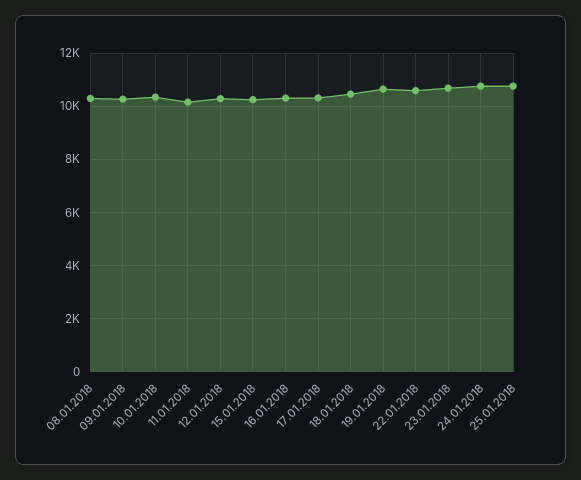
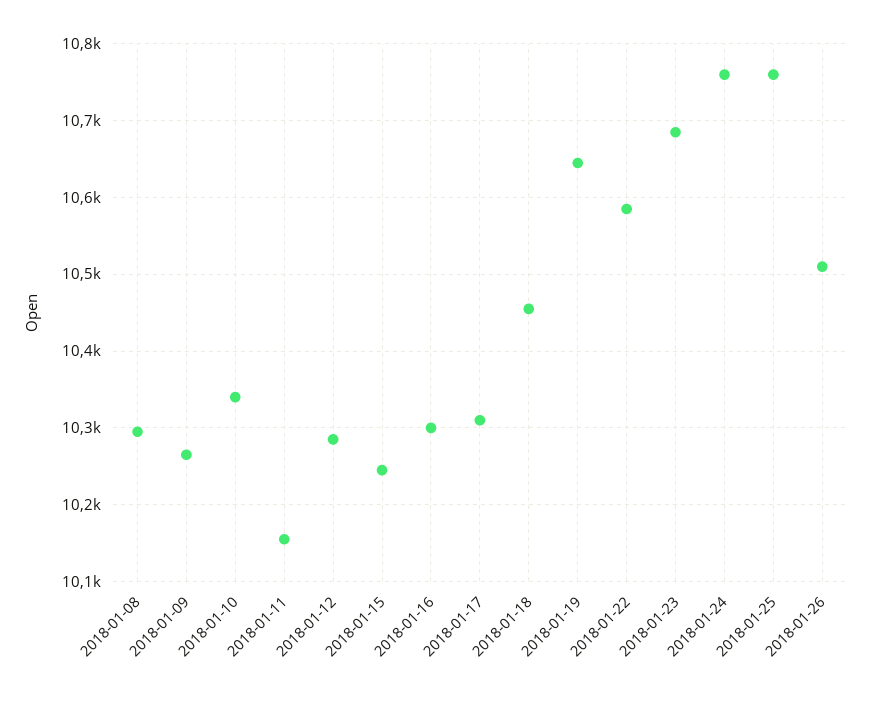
2018-01-26: none -> 10510

